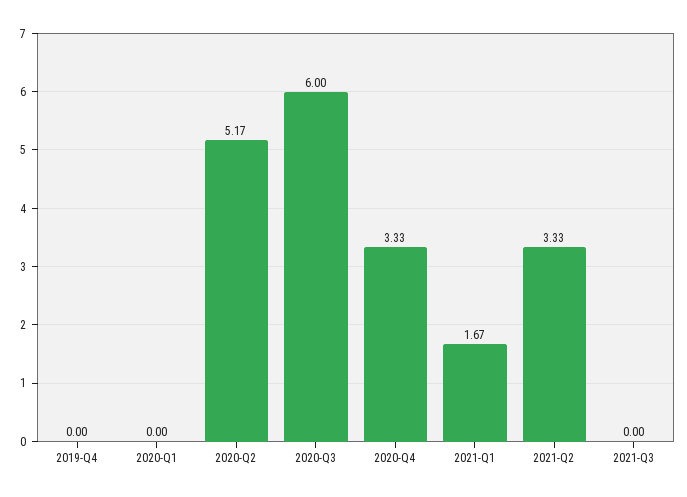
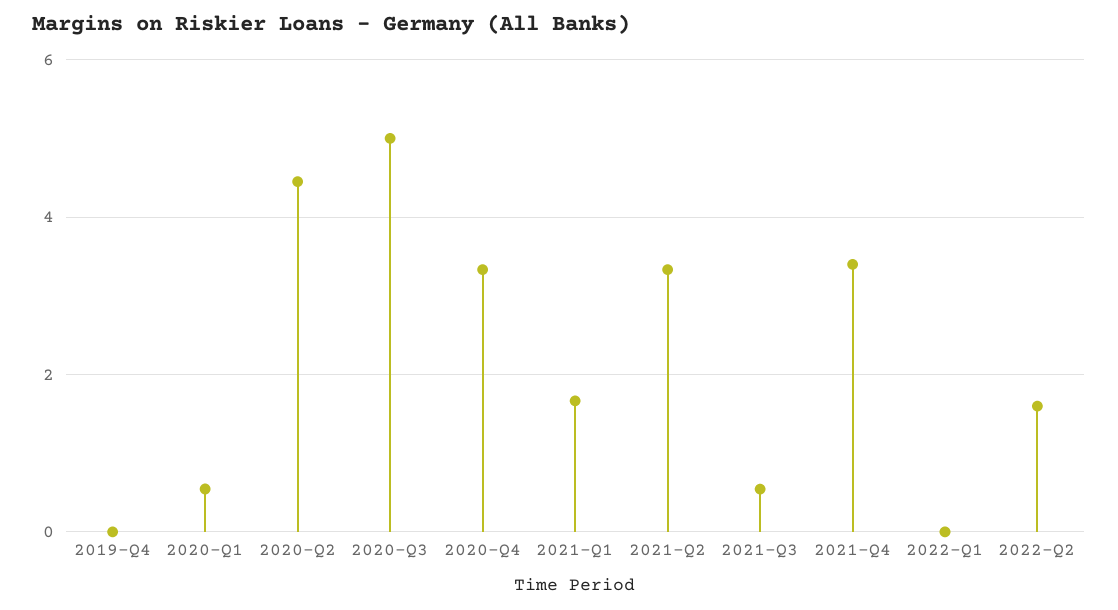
2020-Q1: 0 -> 0.6
2020-Q2: 5.17 -> 4.4
2020-Q3: 6 -> 5
2021-Q3: 0 -> 0.6
2021-Q4: none -> 3.4
2022-Q1: none -> 0
2022-Q2: none -> 1.6

